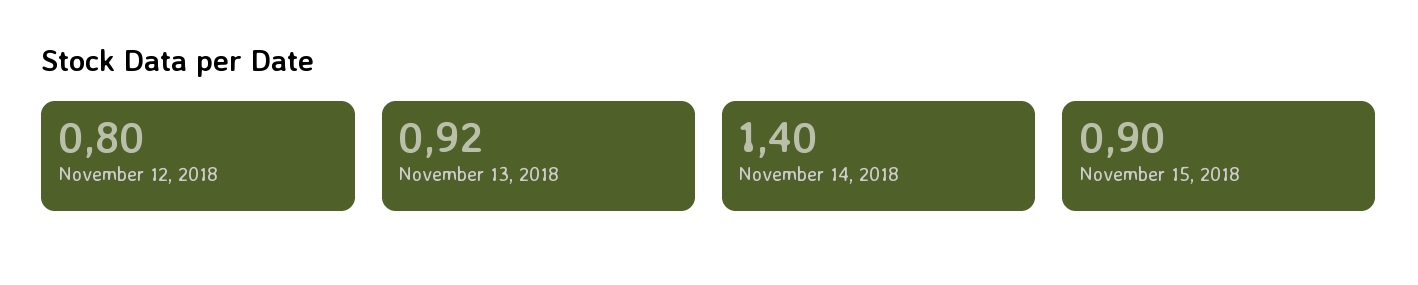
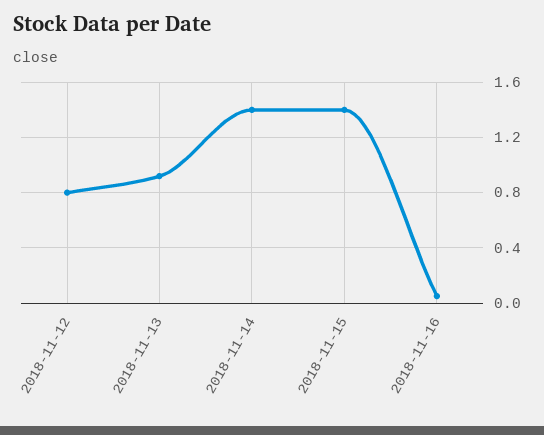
November 15, 2018: 0.9 -> 1.4
2018-11-16: none -> 0.05

